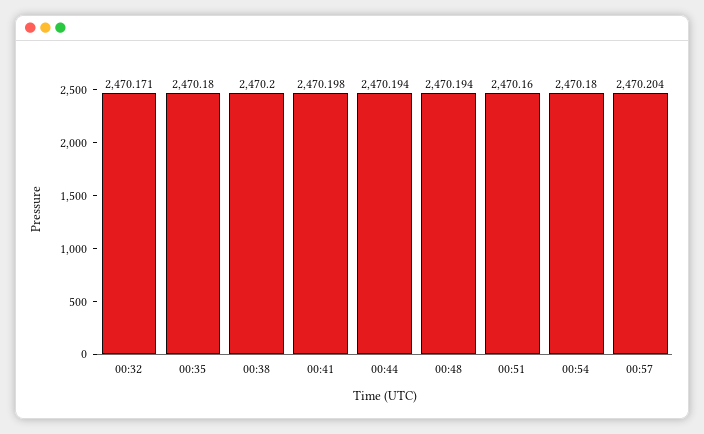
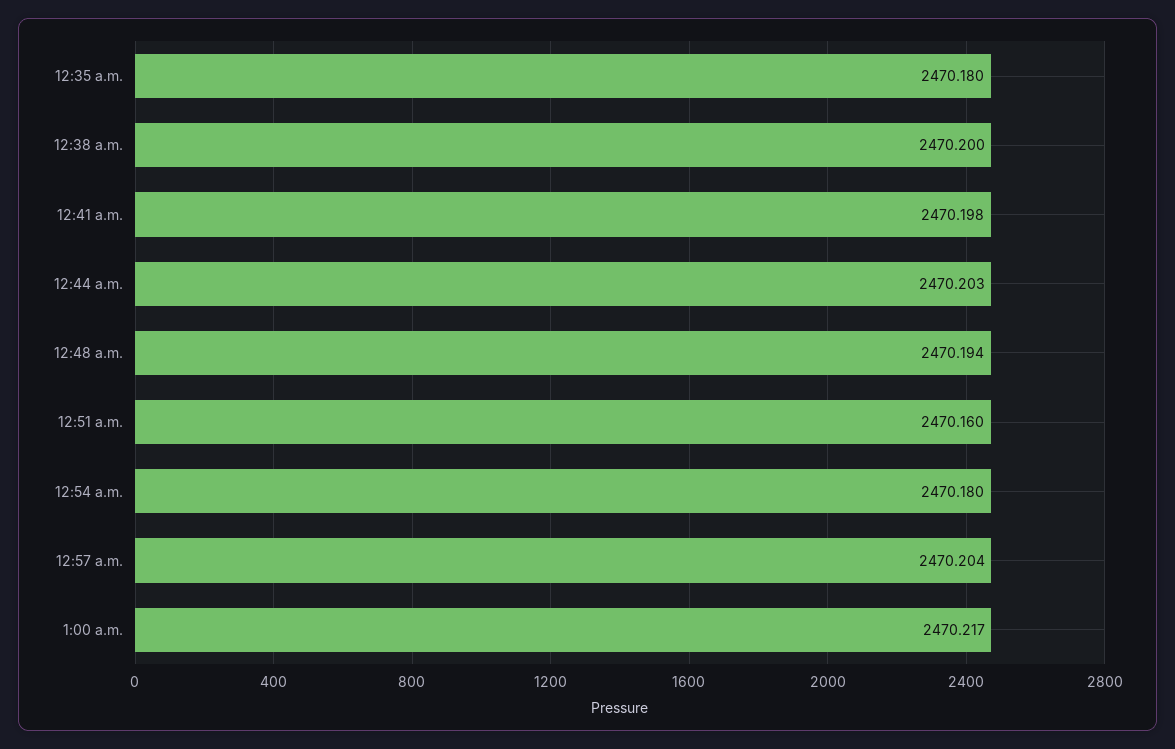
00:32: 2470.171 -> none
00:44: 2470.194 -> 2470.203
1:00 a.m.: none -> 2470.217

